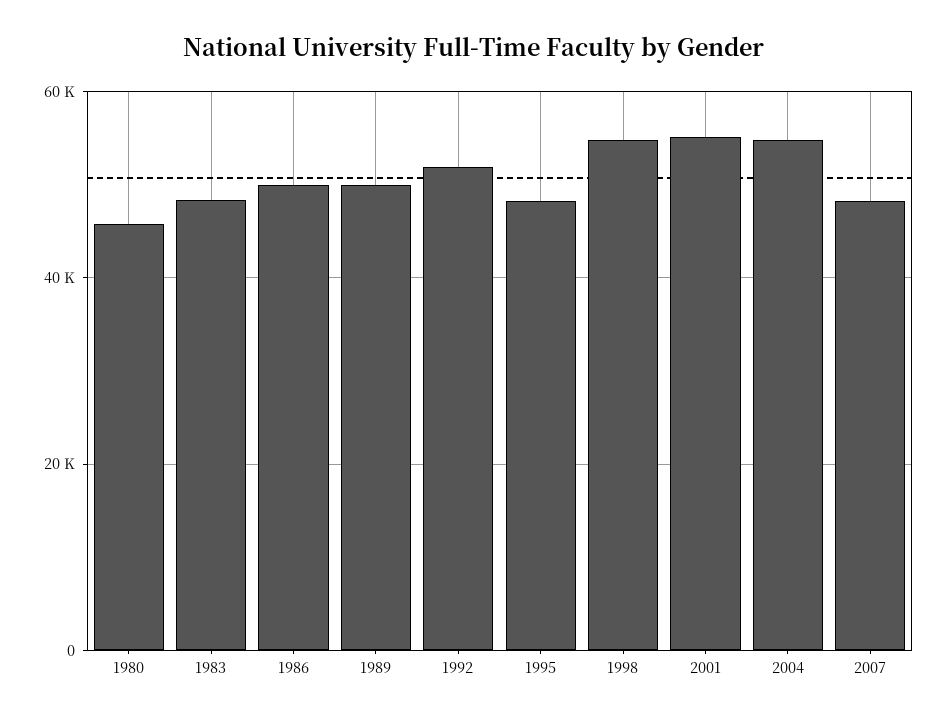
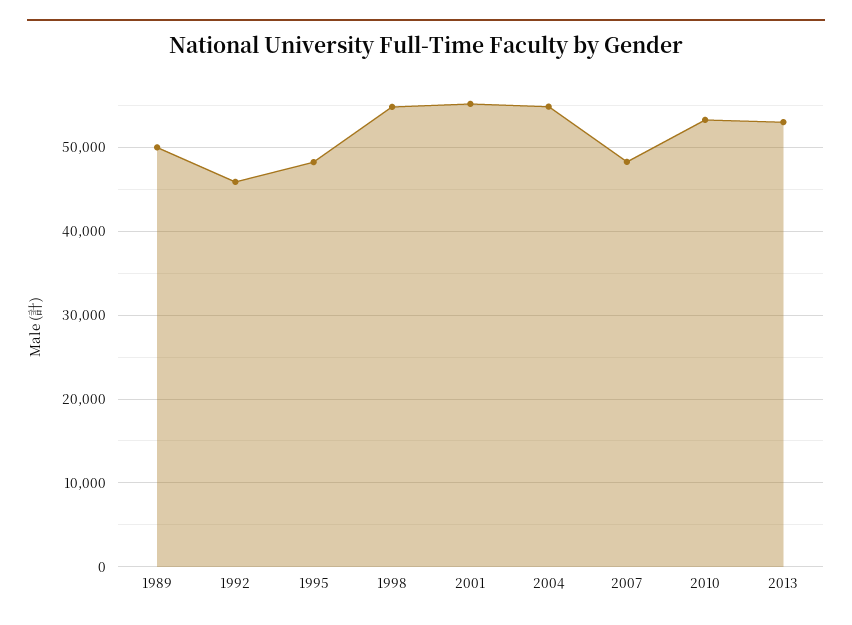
1980: 46000 -> none
1983: 48000 -> none
1986: 50000 -> none
1992: 52000 -> 46000
2010: none -> 53000
2013: none -> 53000

